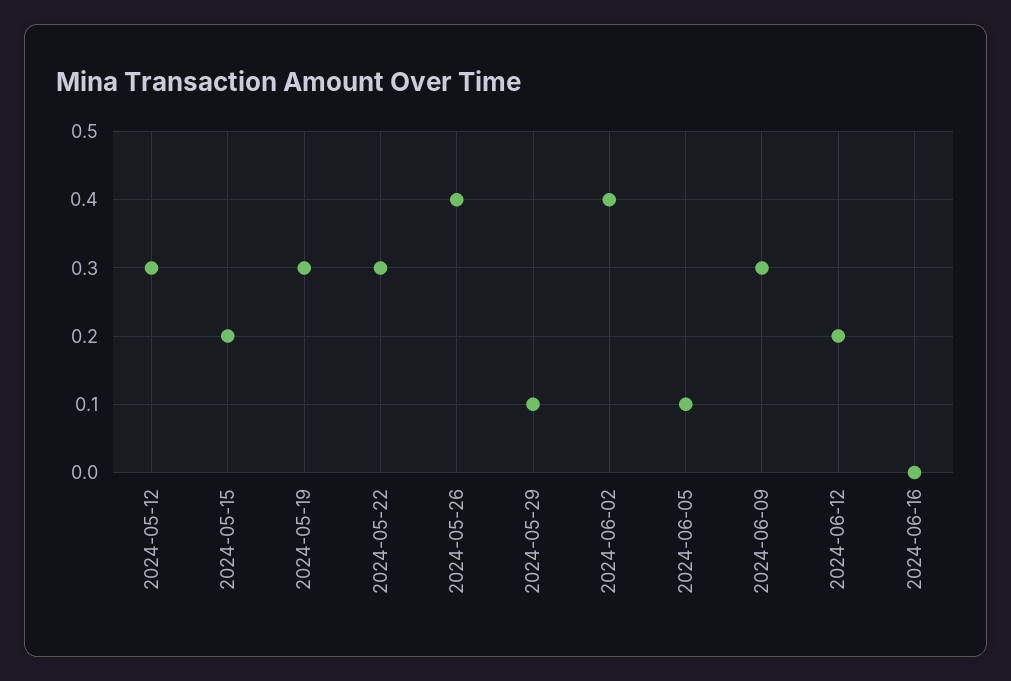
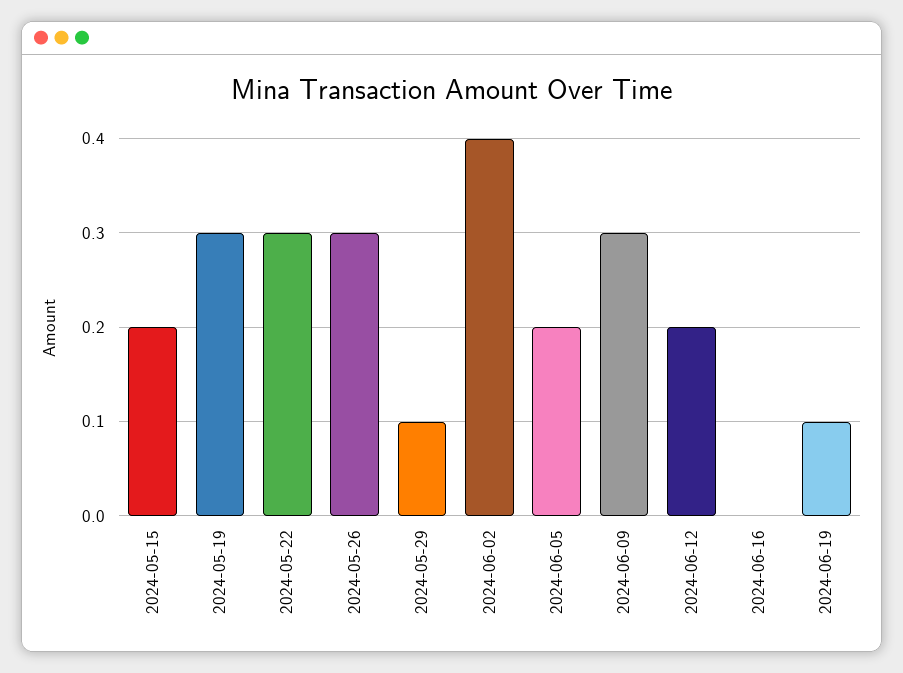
2024-05-12: 0.3 -> none
2024-05-26: 0.4 -> 0.3
2024-06-05: 0.1 -> 0.2
2024-06-19: none -> 0.1

